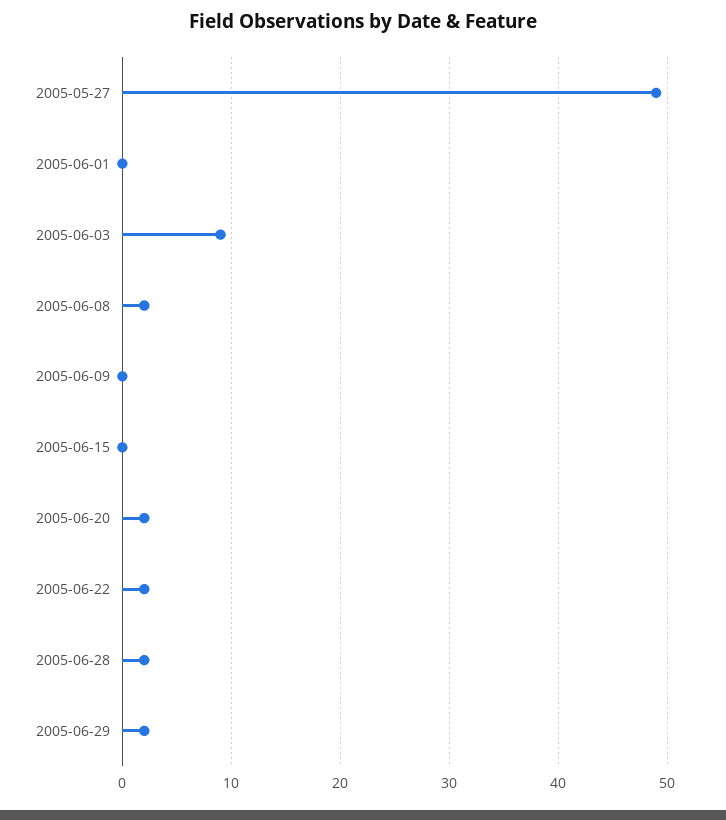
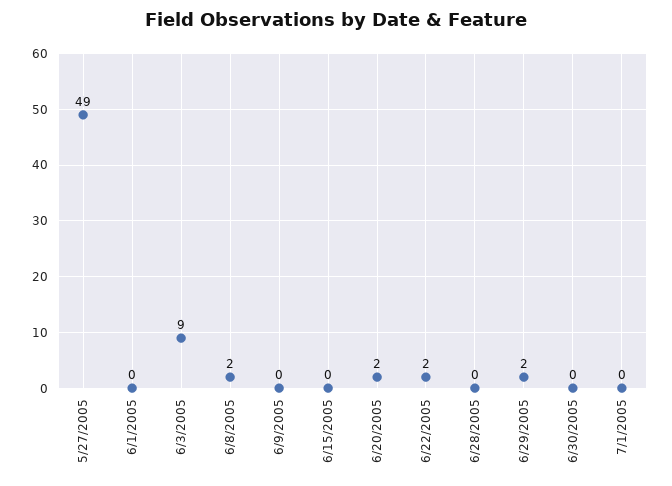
2005-06-28: 2 -> 0
6/30/2005: none -> 0
7/1/2005: none -> 0

